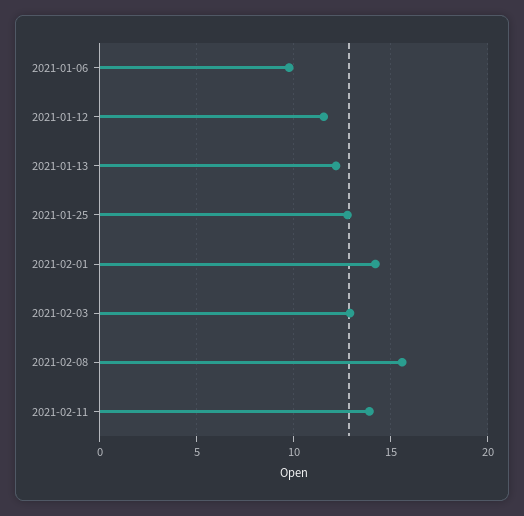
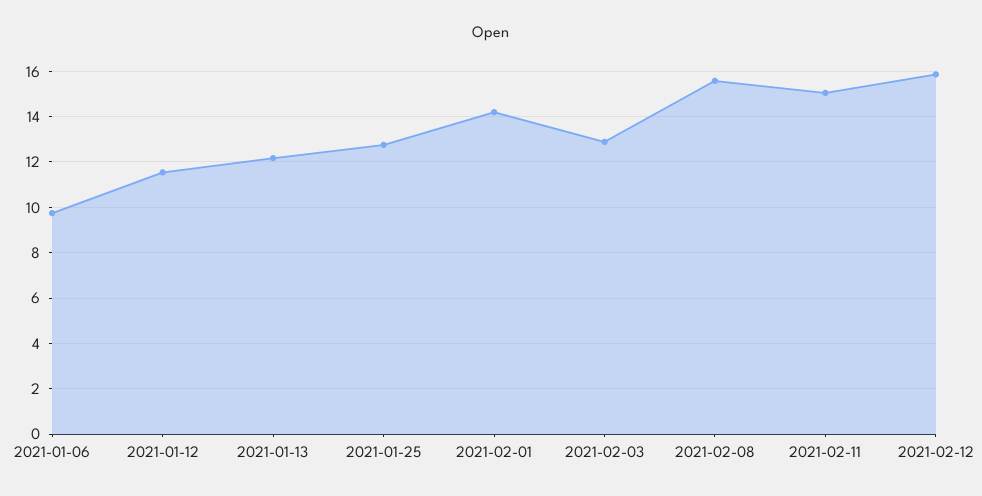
2021-02-11: 14 -> 15
2021-02-12: none -> 16

